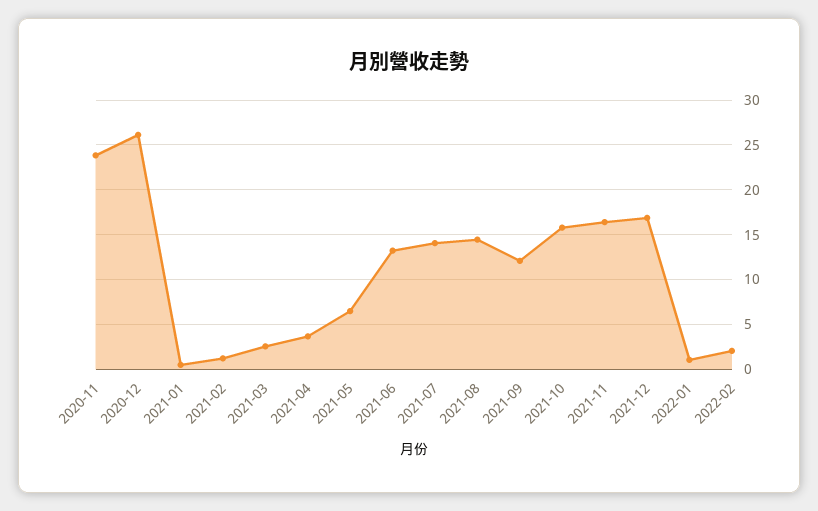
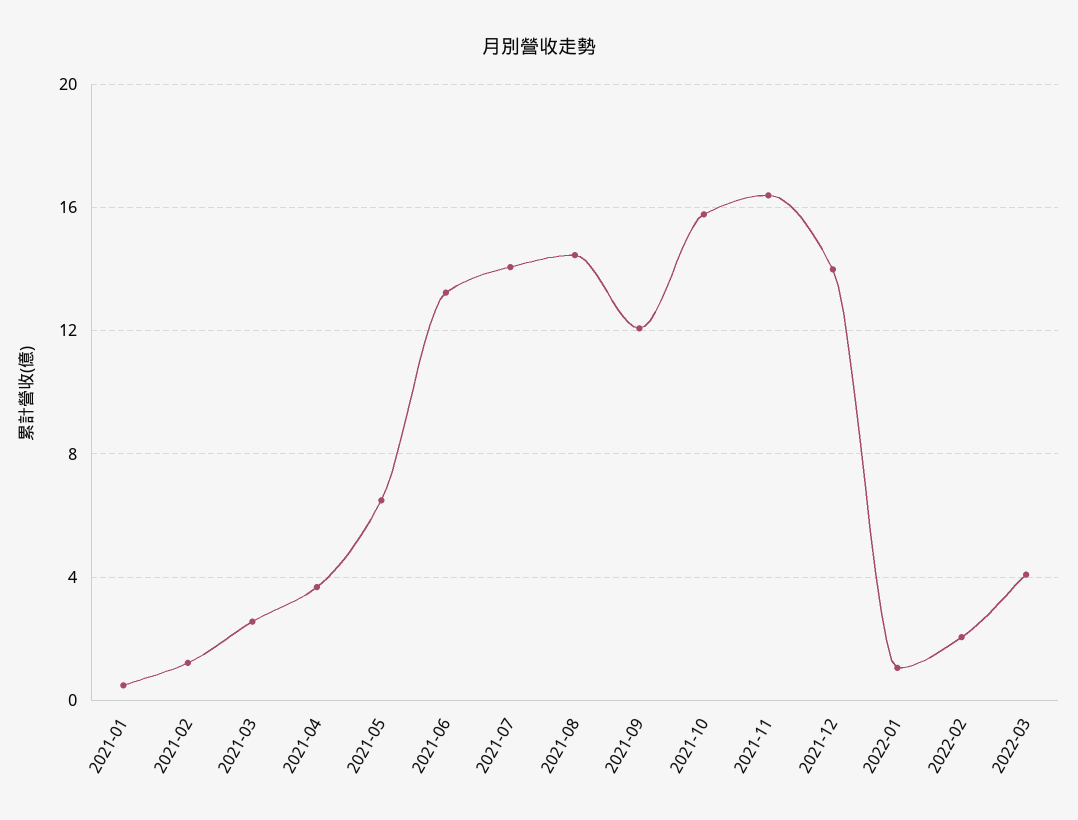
2020-11: 24 -> none
2020-12: 26 -> none
2021-12: 17 -> 14
2022-03: none -> 4

